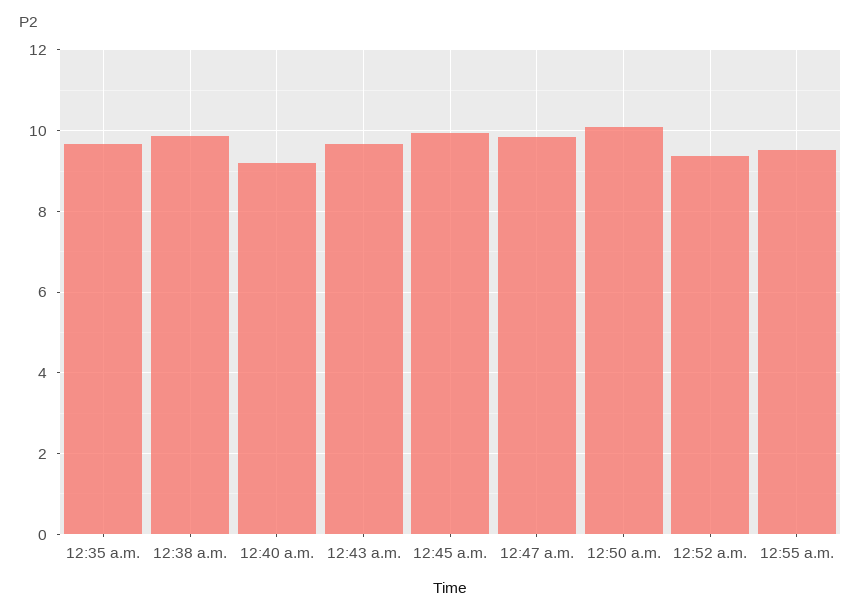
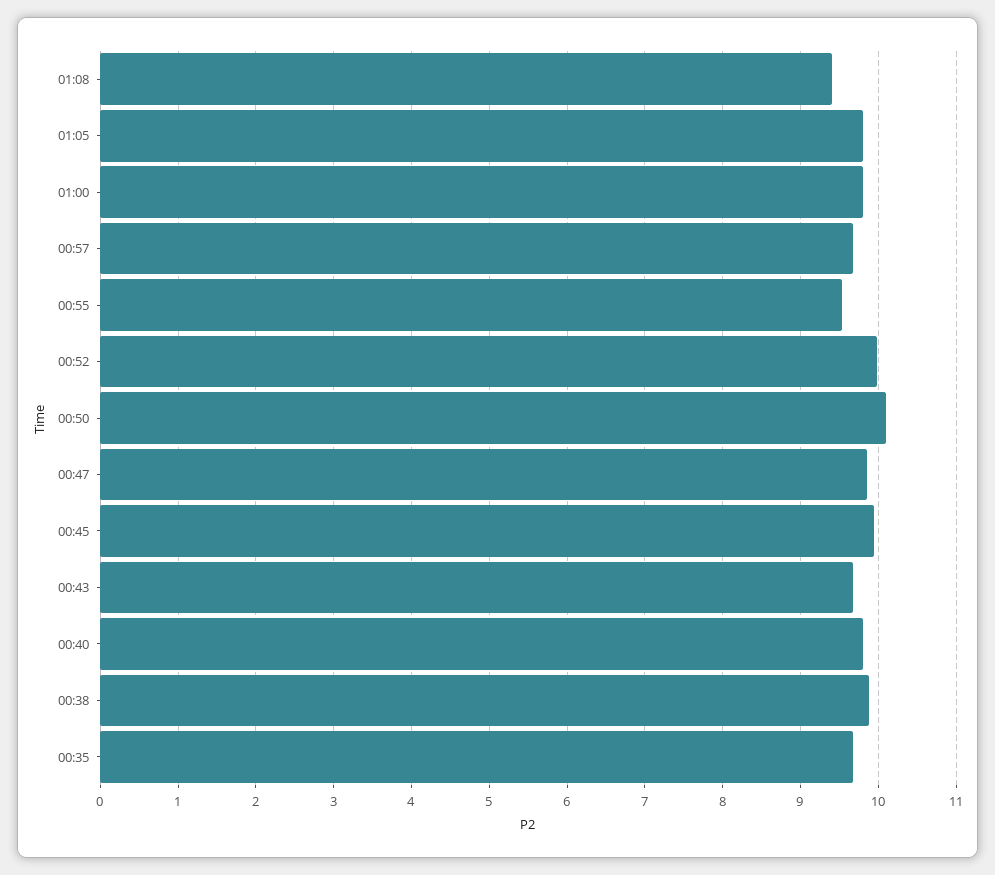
12:40 a.m.: 9.2 -> 9.8
12:52 a.m.: 9.4 -> 10
01:08: none -> 9.4
01:05: none -> 9.8
01:00: none -> 9.8
00:57: none -> 9.7

